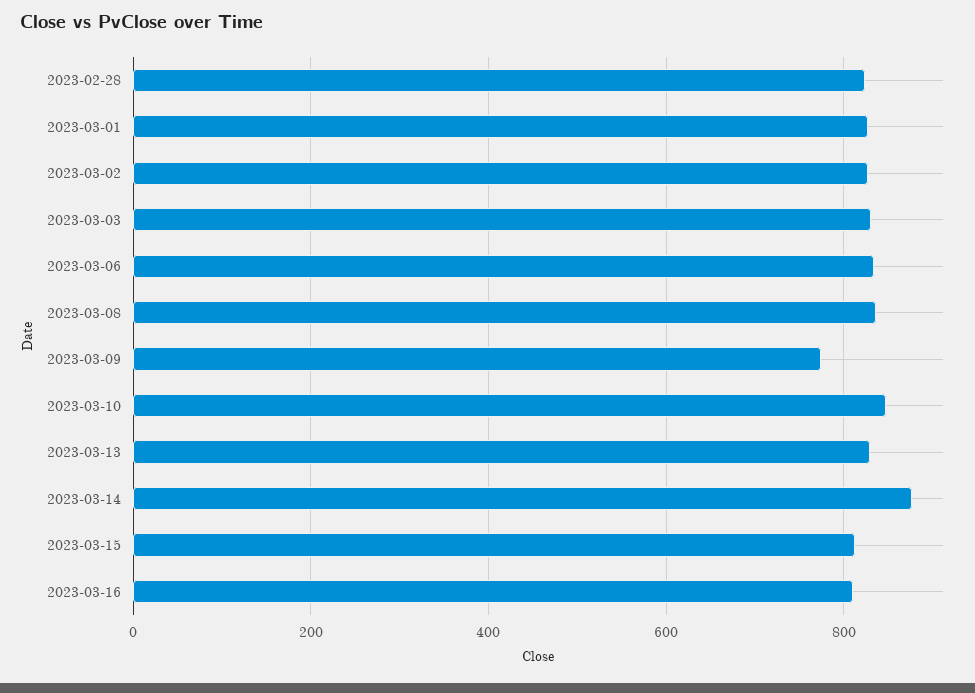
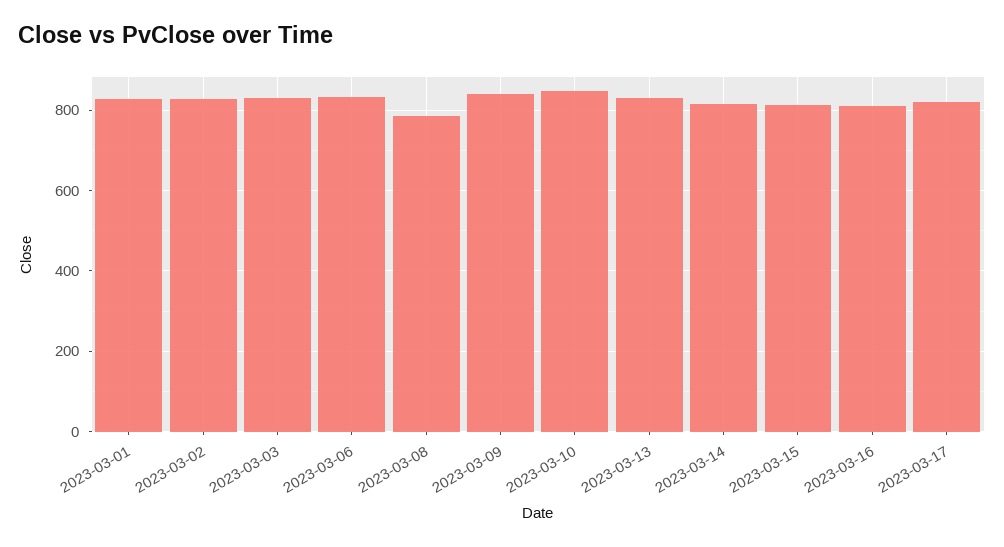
2023-02-28: 820 -> none
2023-03-08: 840 -> 780
2023-03-09: 780 -> 840
2023-03-14: 880 -> 820
2023-03-17: none -> 820

